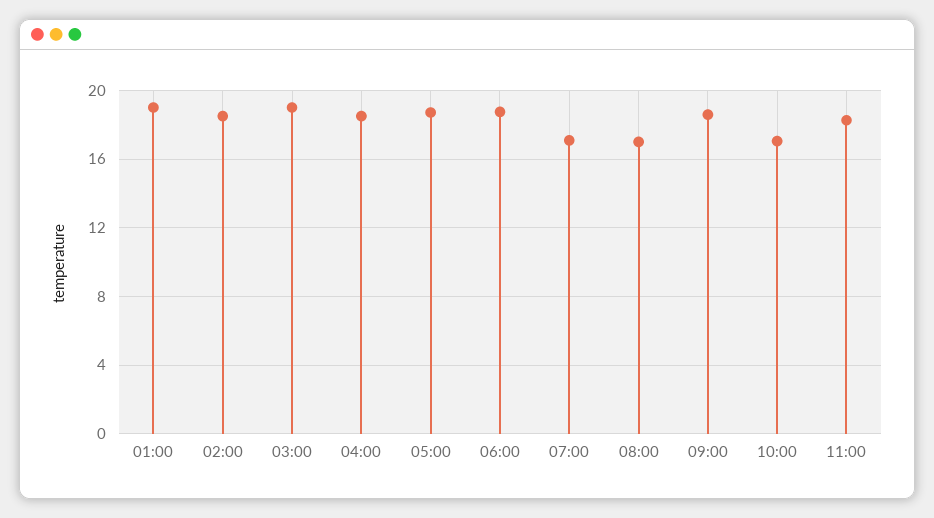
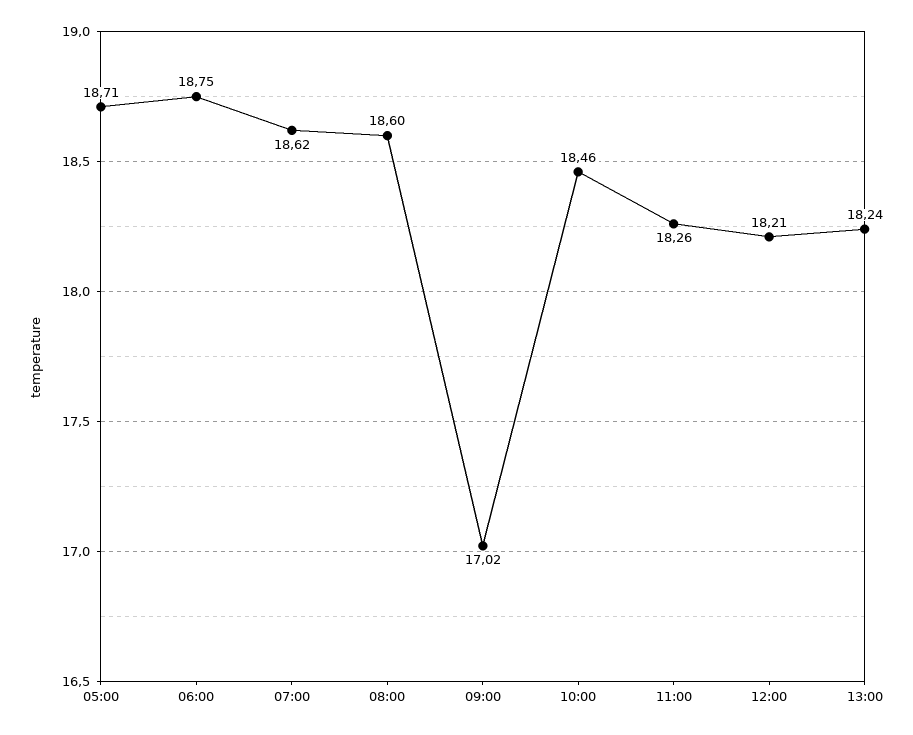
01:00: 19 -> none
02:00: 18.5 -> none
03:00: 19 -> none
04:00: 18.5 -> none
07:00: 17 -> 18.62
08:00: 17 -> 18.6
09:00: 18.5 -> 17.02
10:00: 17 -> 18.46
12:00: none -> 18.21
13:00: none -> 18.24

